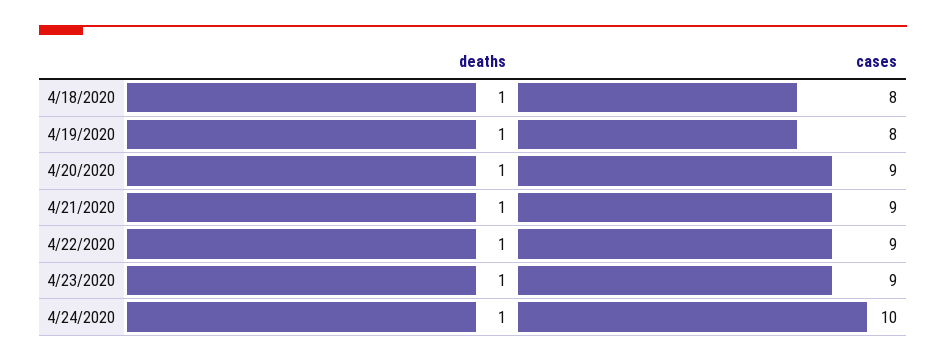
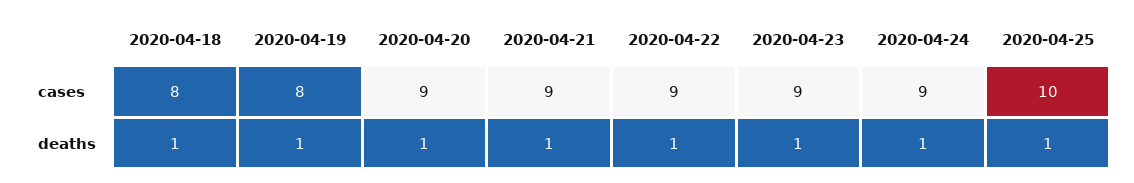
cases, 4/24/2020: 10 -> 9
cases, 2020-04-25: none -> 10
deaths, 2020-04-25: none -> 1

